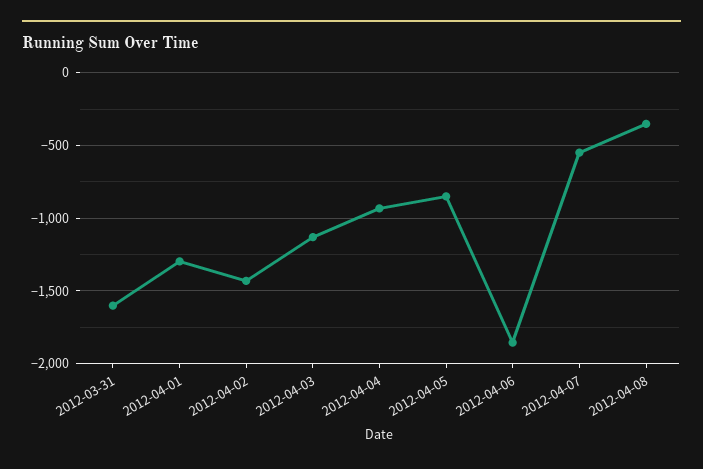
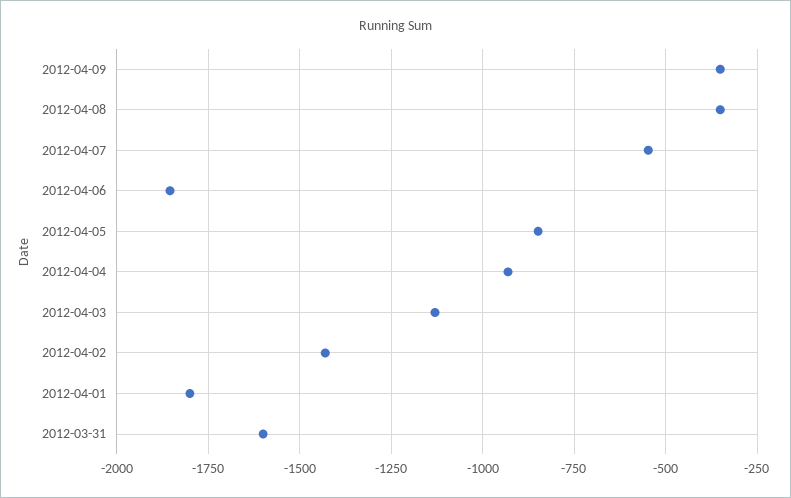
2012-04-01: -1300 -> -1800
2012-04-09: none -> -350

